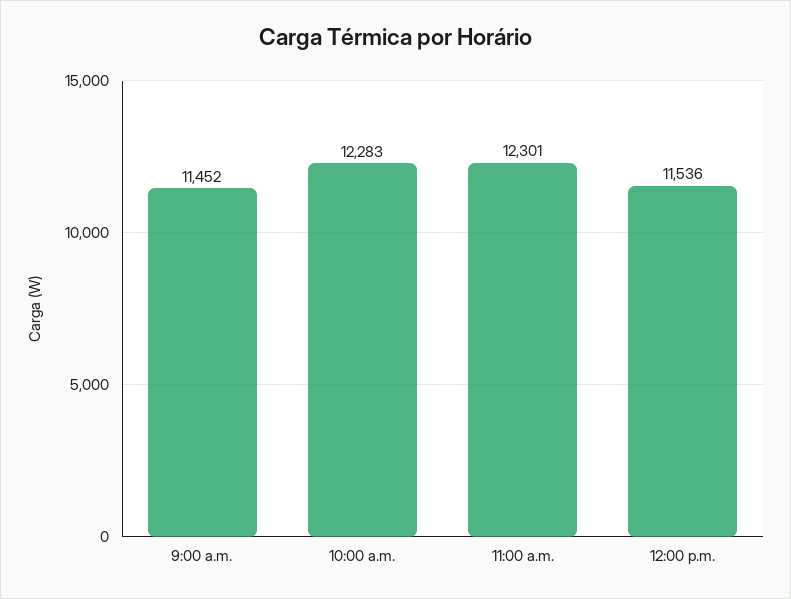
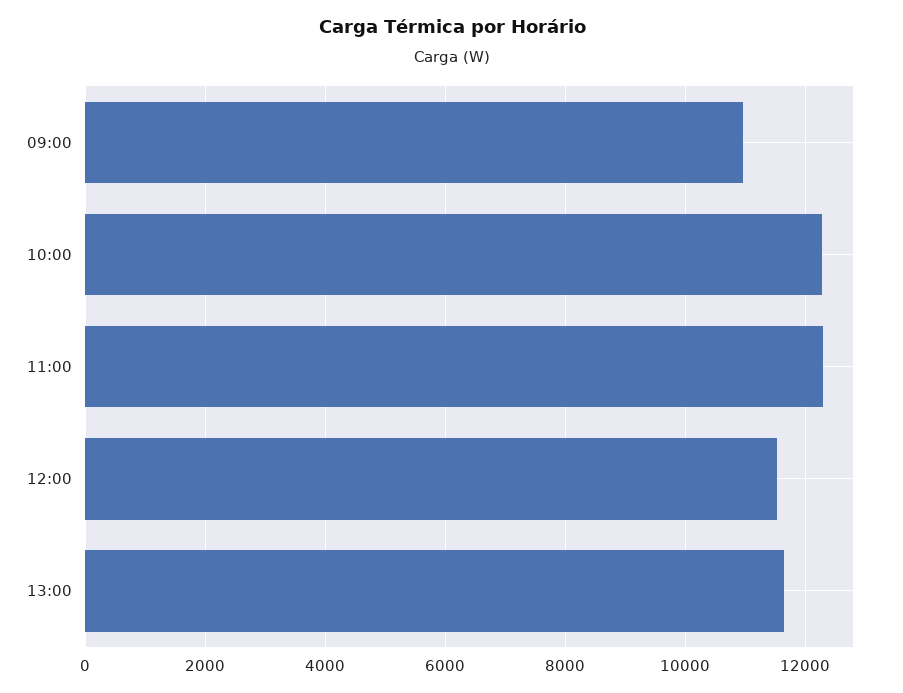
9:00 a.m.: 11452 -> 11000
13:00: none -> 11600

